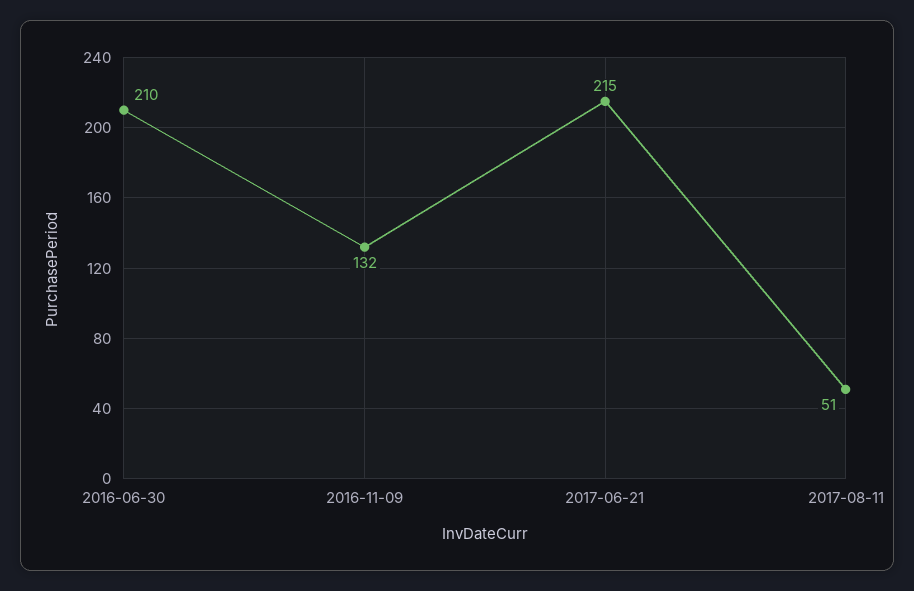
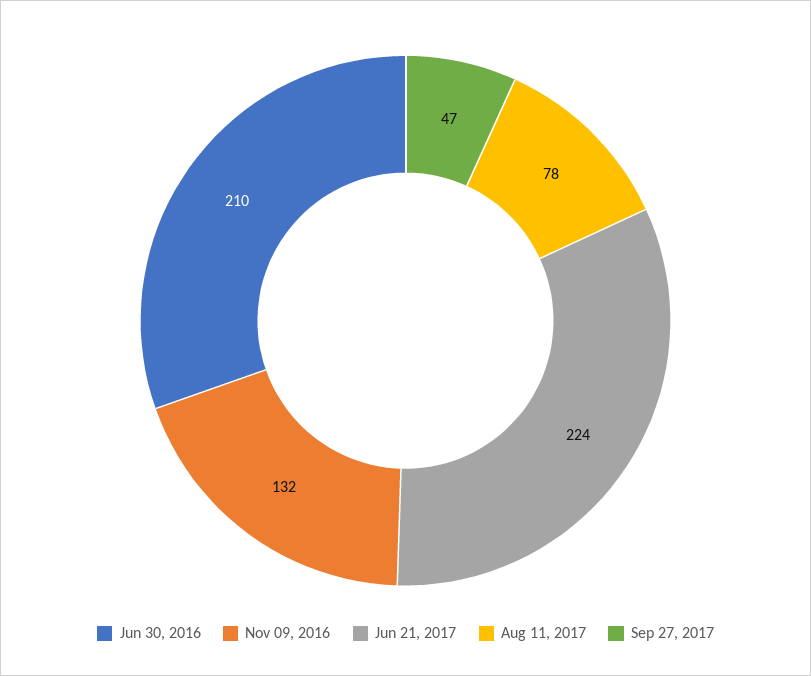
2017-06-21: 215 -> 224
2017-08-11: 51 -> 78
Sep 27, 2017: none -> 47

